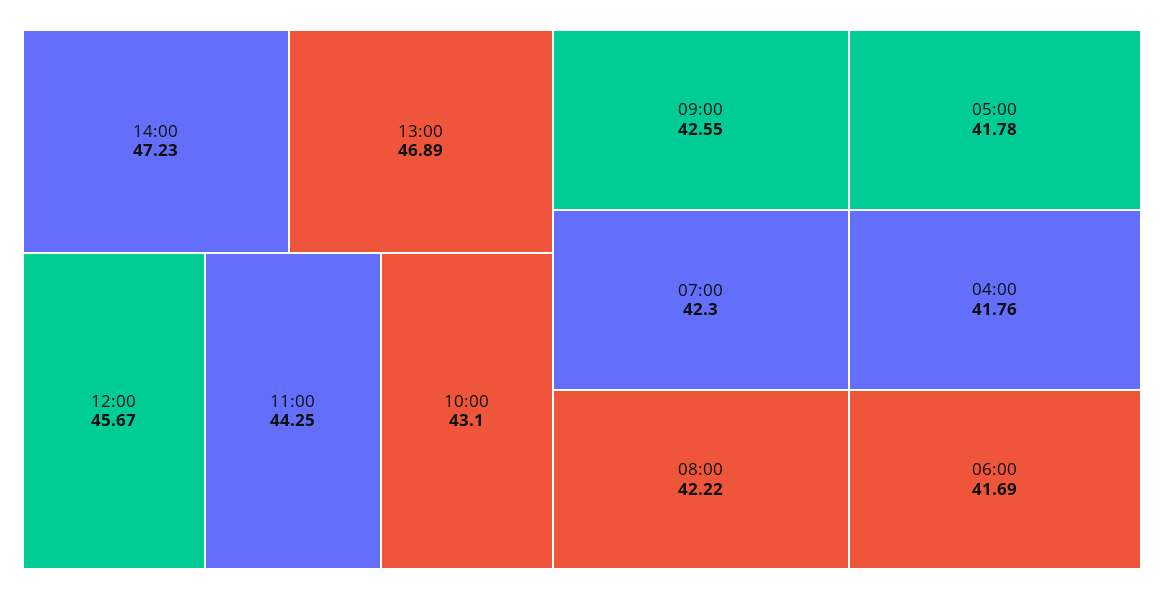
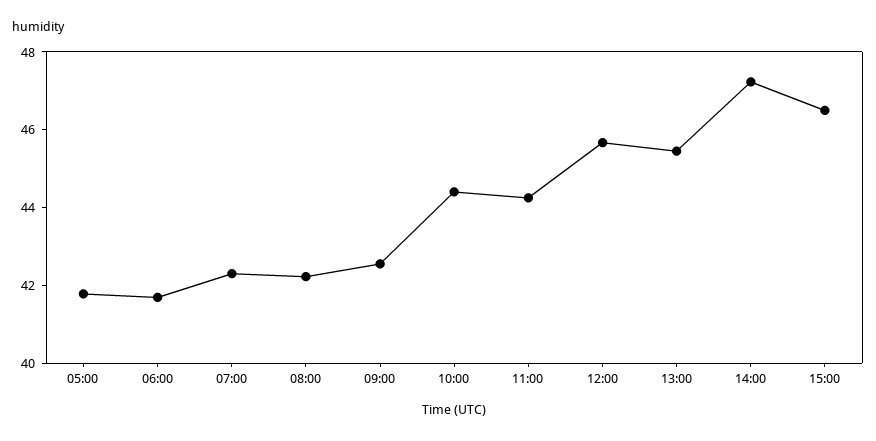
13:00: 46.89 -> 45.5
10:00: 43.1 -> 44.5
04:00: 41.76 -> none
15:00: none -> 46.5

